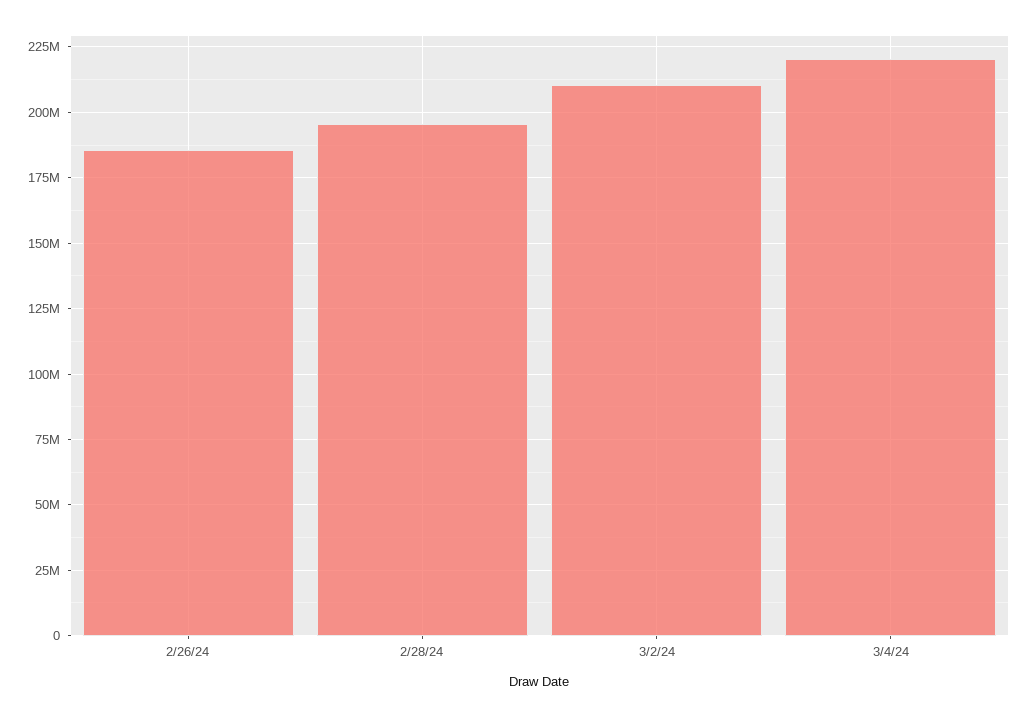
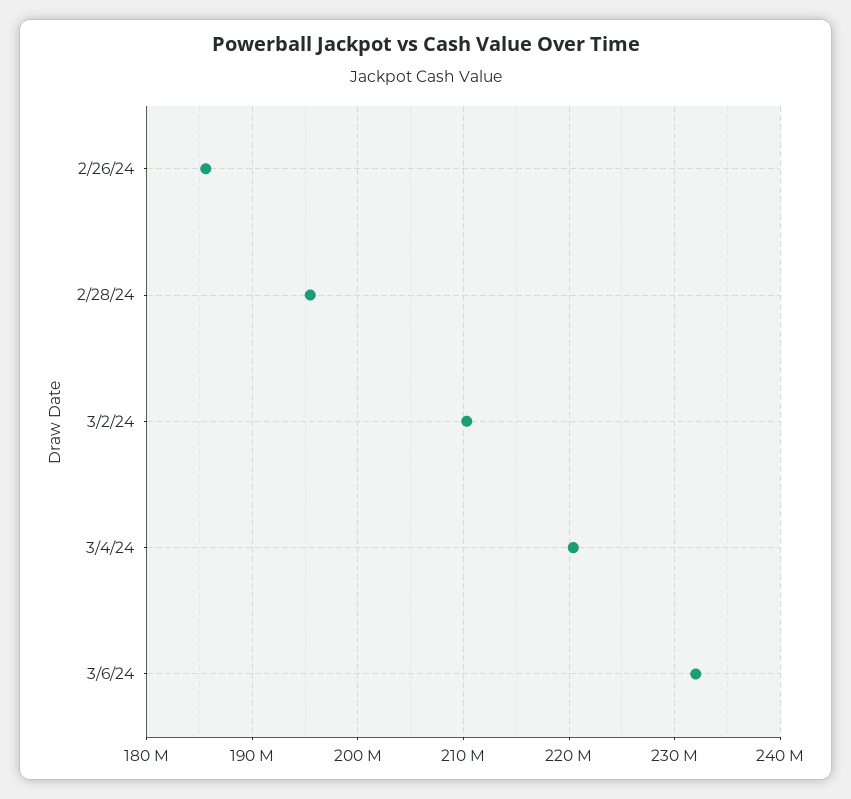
3/6/24: none -> 232000000

